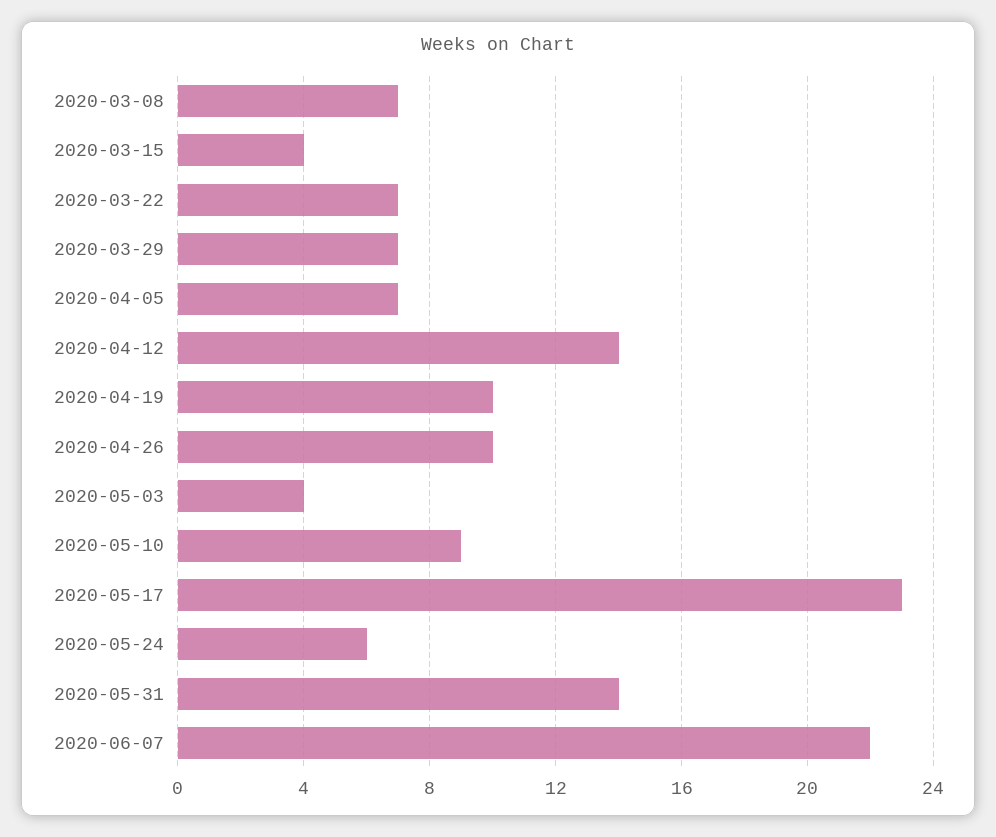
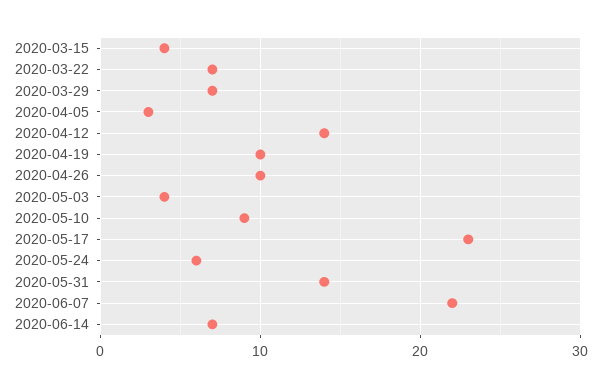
2020-03-08: 7 -> none
2020-04-05: 7 -> 3
2020-06-14: none -> 7

